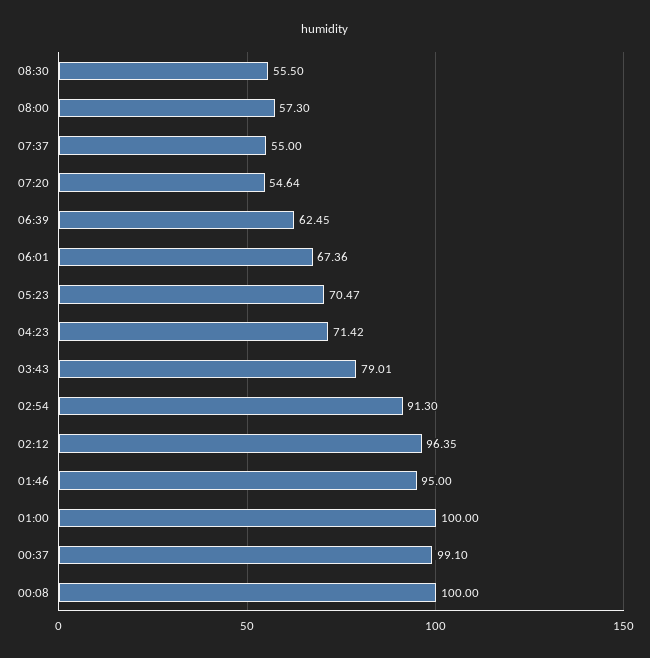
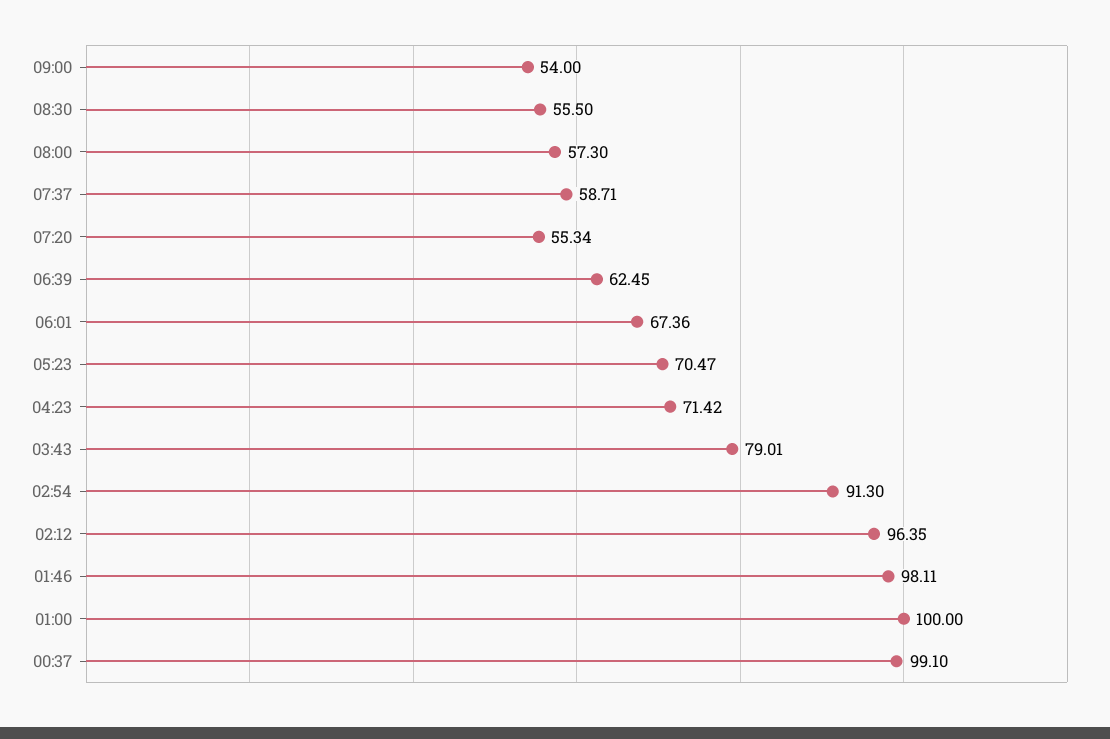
07:37: 55 -> 58.71
07:20: 54.64 -> 55.34
01:46: 95 -> 98.11
00:08: 100 -> none
09:00: none -> 54

